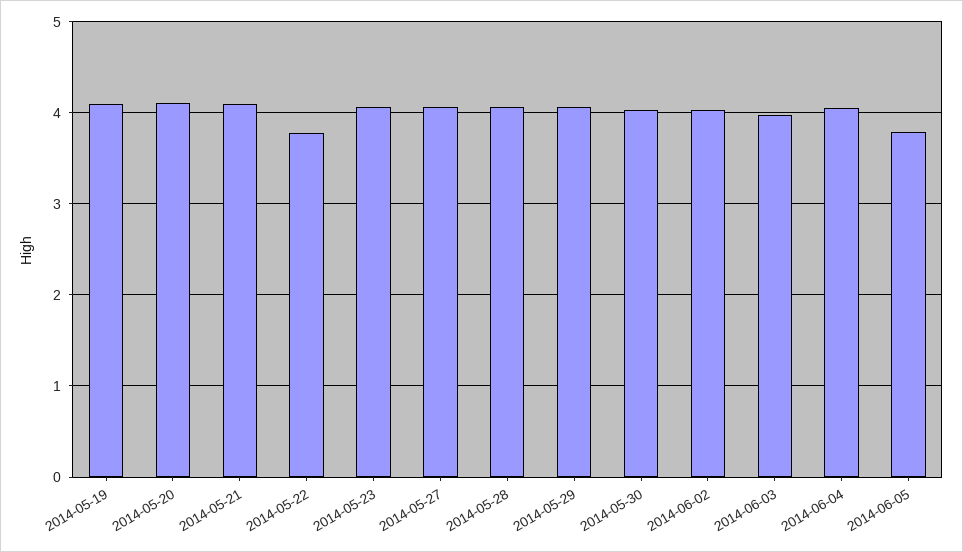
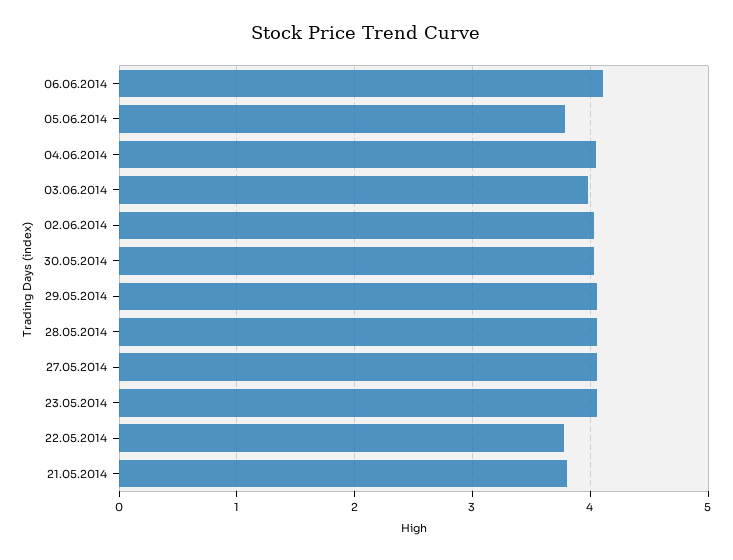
2014-05-19: 4.1 -> none
2014-05-20: 4.1 -> none
2014-05-21: 4.1 -> 3.8
06.06.2014: none -> 4.1

